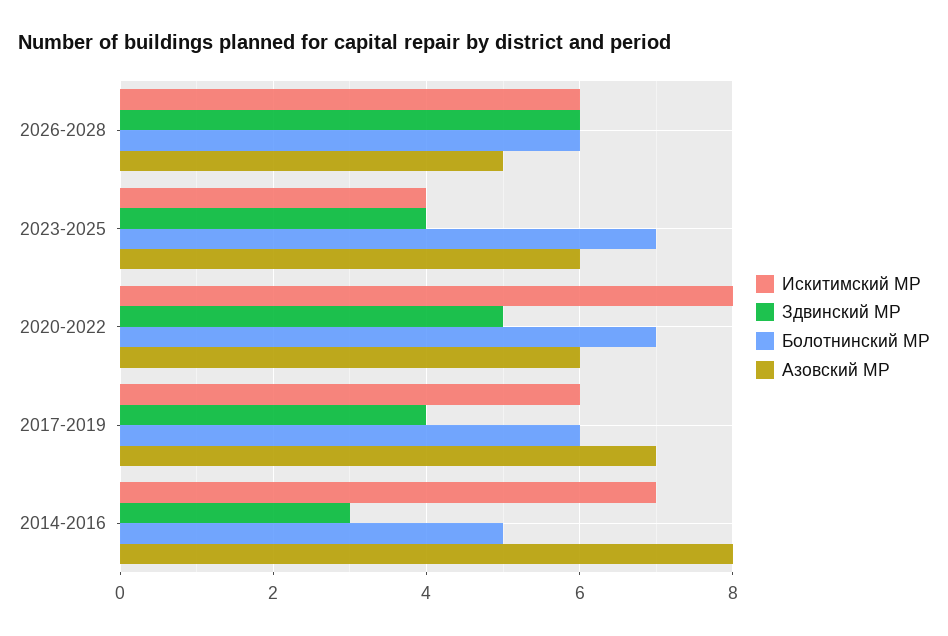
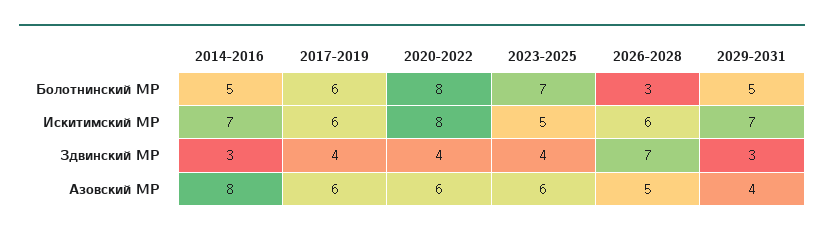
Здвинский МР, 2026-2028: 6 -> 7
Болотнинский МР, 2026-2028: 6 -> 3
Искитимский МР, 2023-2025: 4 -> 5
Здвинский МР, 2020-2022: 5 -> 4
Болотнинский МР, 2020-2022: 7 -> 8
Азовский МР, 2017-2019: 7 -> 6
Болотнинский МР, 2029-2031: none -> 5
Искитимский МР, 2029-2031: none -> 7
Здвинский МР, 2029-2031: none -> 3
Азовский МР, 2029-2031: none -> 4

